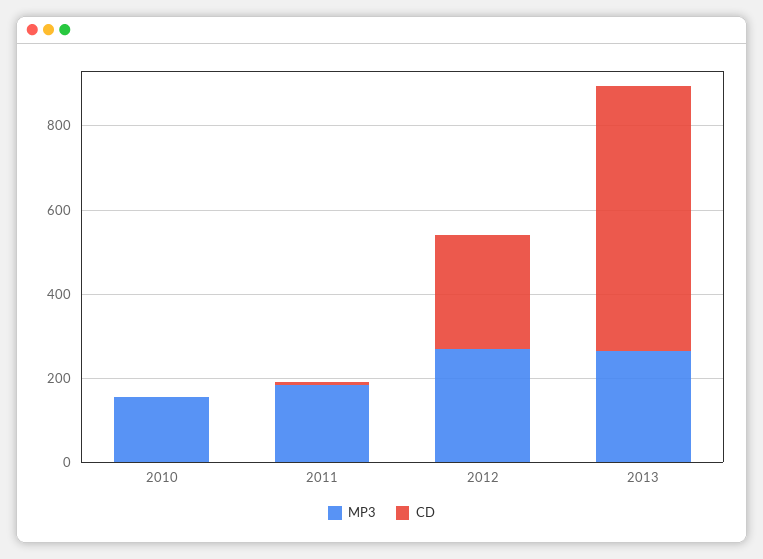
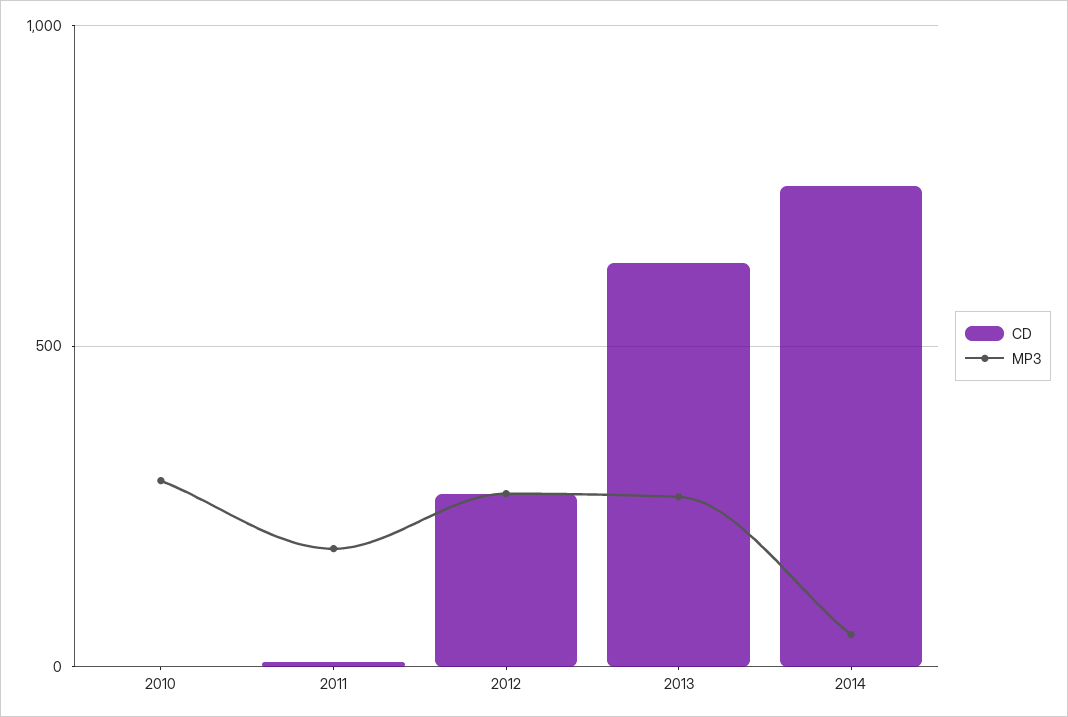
MP3, 2010: 150 -> 300
CD, 2014: none -> 750
MP3, 2014: none -> 50

